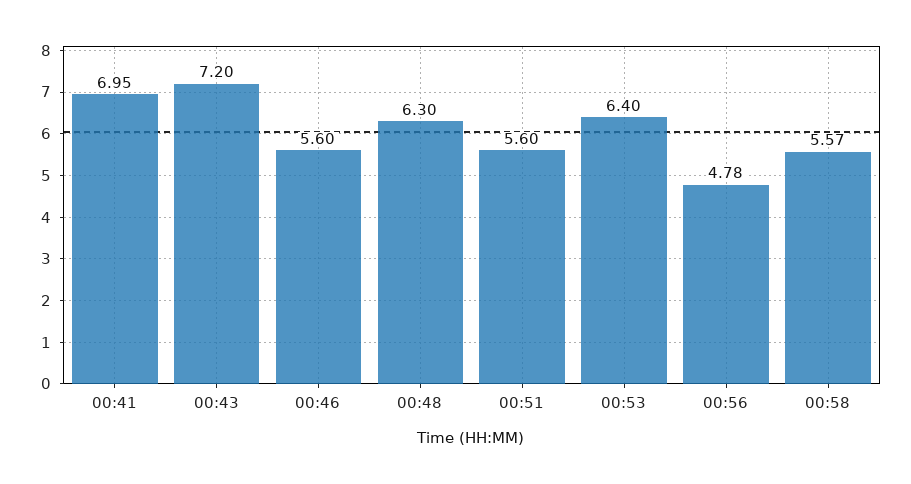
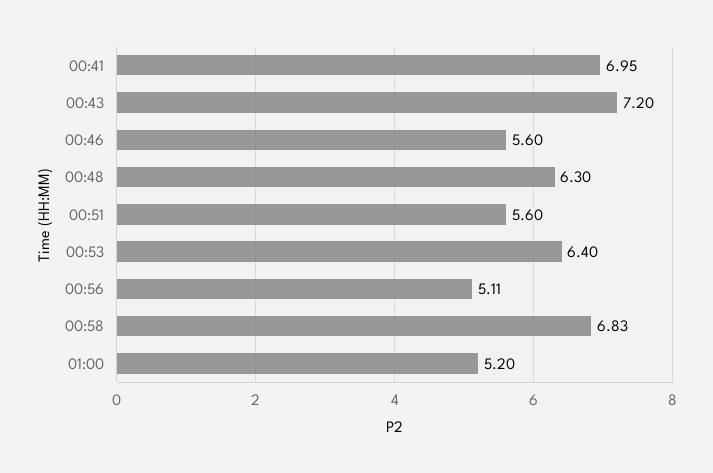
00:56: 4.78 -> 5.11
00:58: 5.57 -> 6.83
01:00: none -> 5.2

